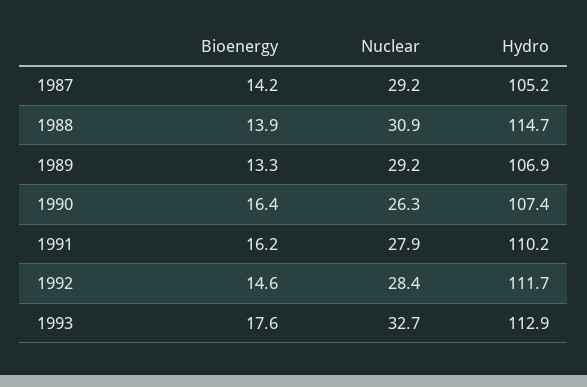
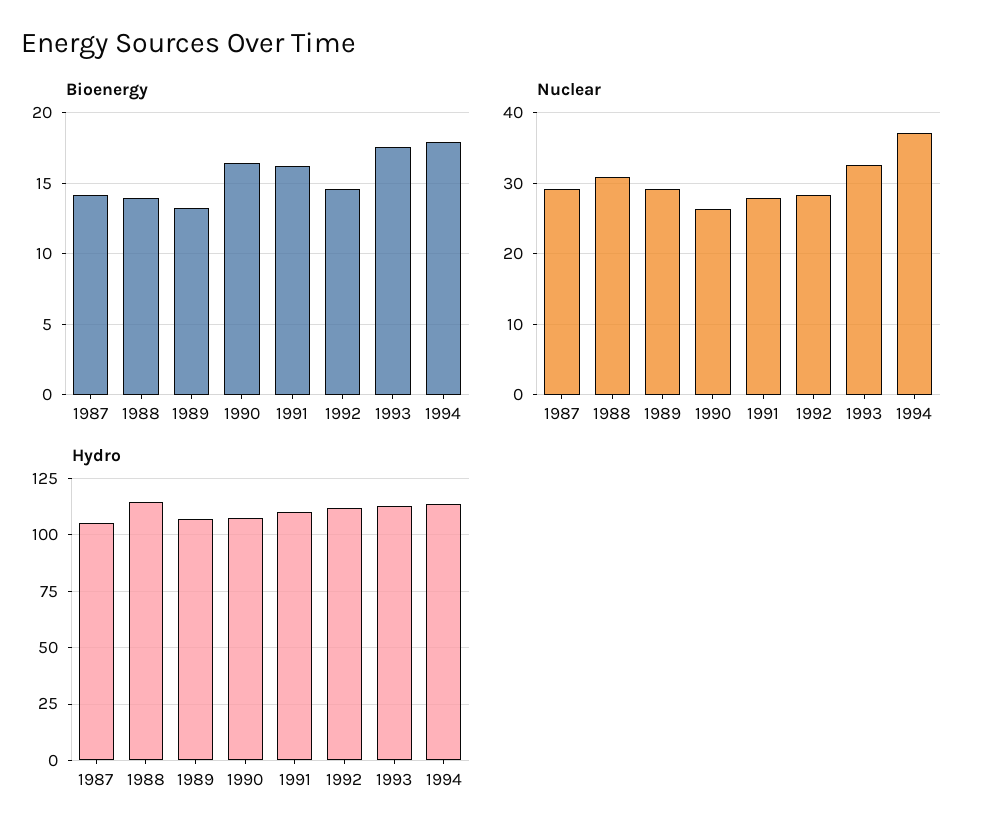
Bioenergy, 1994: none -> 18
Nuclear, 1994: none -> 37
Hydro, 1994: none -> 115

